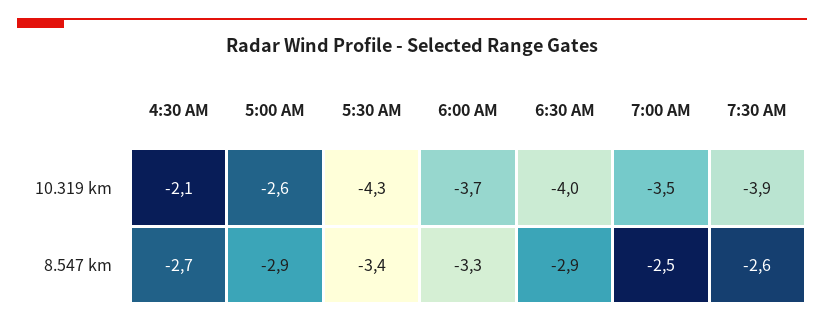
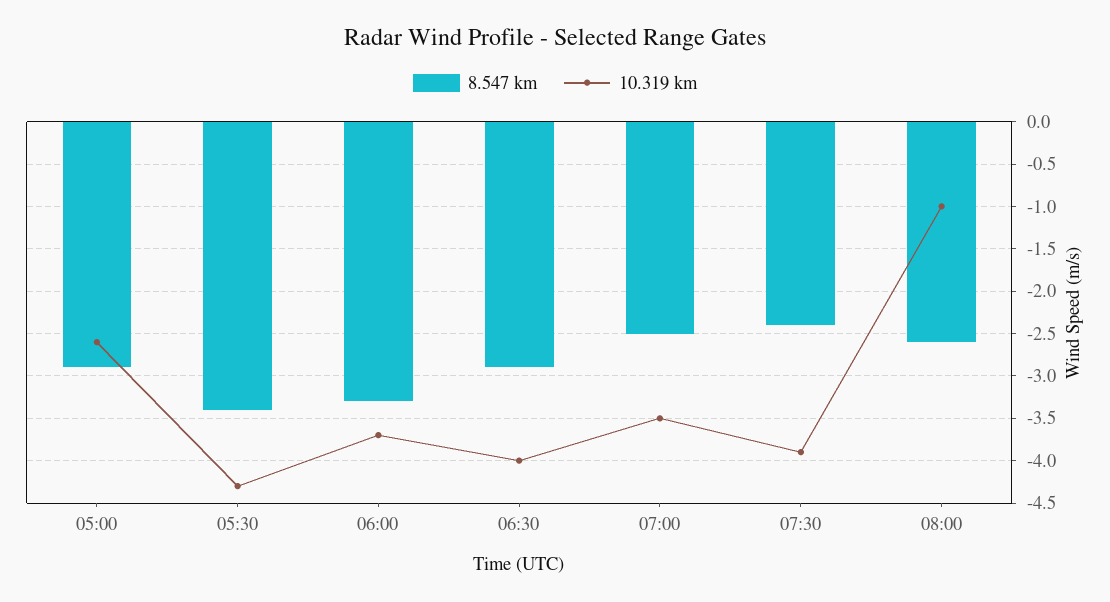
10.319 km, 4:30 AM: -2.1 -> none
8.547 km, 4:30 AM: -2.7 -> none
8.547 km, 7:30 AM: -2.6 -> -2.4
8.547 km, 08:00: none -> -2.6
10.319 km, 08:00: none -> -1

